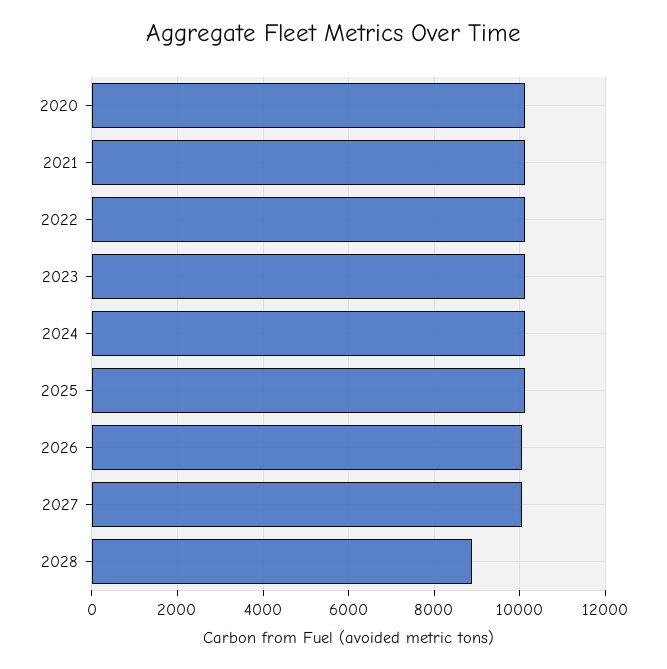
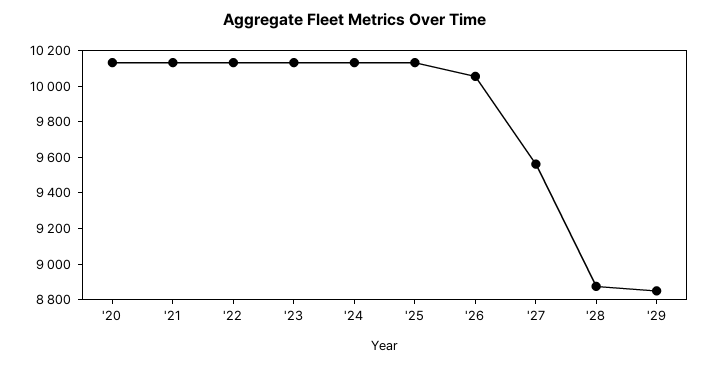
2027: 10000 -> 9550
'29: none -> 8850

